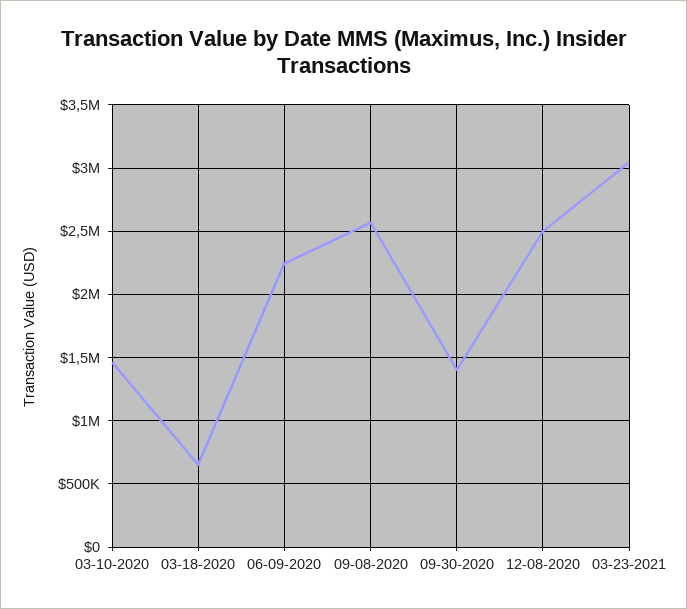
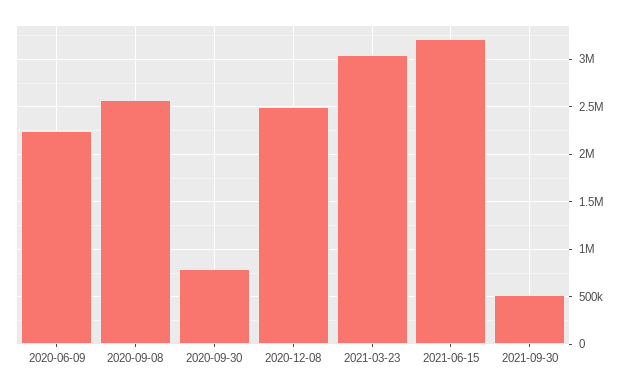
03-10-2020: 1450000 -> none
03-18-2020: 650000 -> none
09-30-2020: 1400000 -> 800000
2021-06-15: none -> 3200000
2021-09-30: none -> 500000

